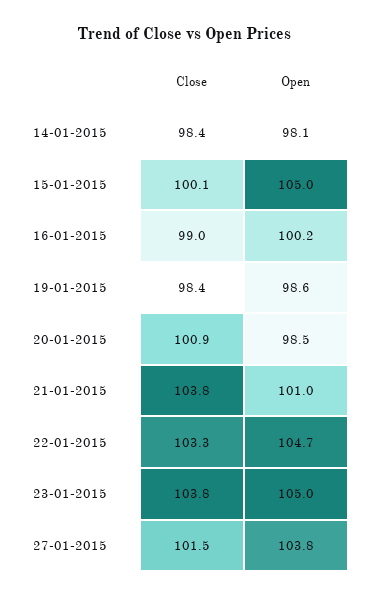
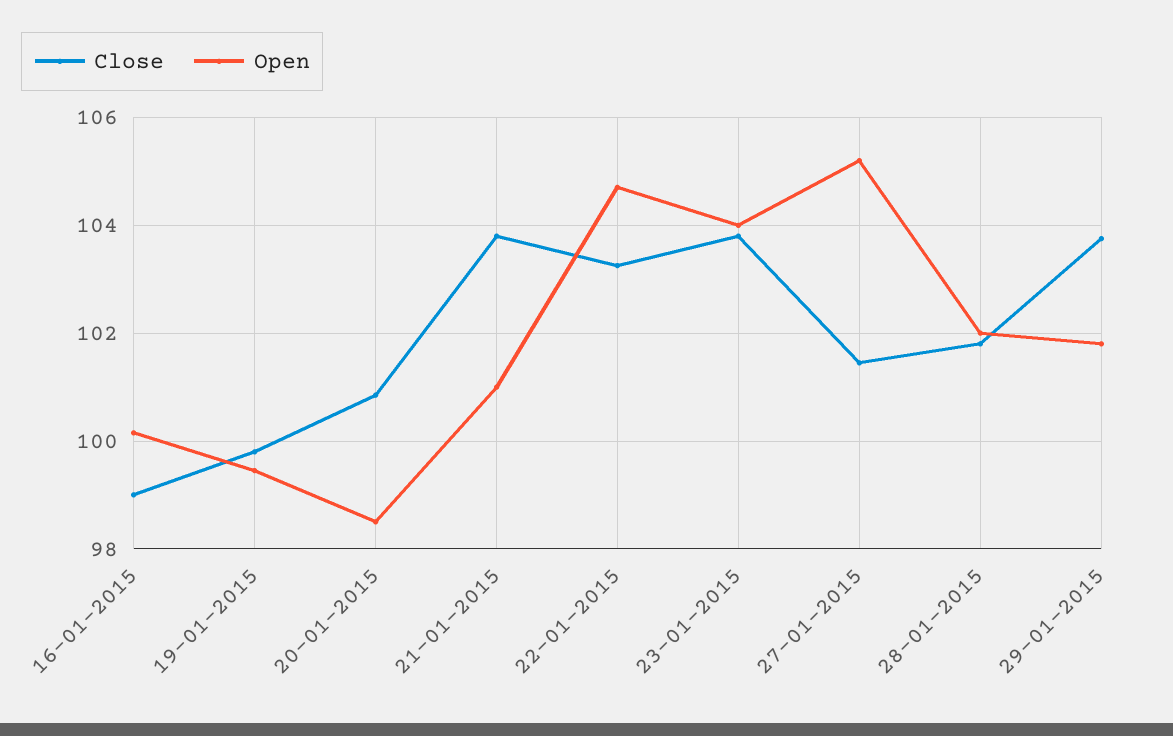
Close, 14-01-2015: 98.4 -> none
Open, 14-01-2015: 98.1 -> none
Close, 15-01-2015: 100.1 -> none
Open, 15-01-2015: 105 -> none
Close, 19-01-2015: 98.4 -> 99.8
Open, 19-01-2015: 98.6 -> 99.4
Open, 23-01-2015: 105 -> 104
Open, 27-01-2015: 103.8 -> 105.2
Close, 28-01-2015: none -> 101.8
Open, 28-01-2015: none -> 102
Close, 29-01-2015: none -> 103.8
Open, 29-01-2015: none -> 101.8

